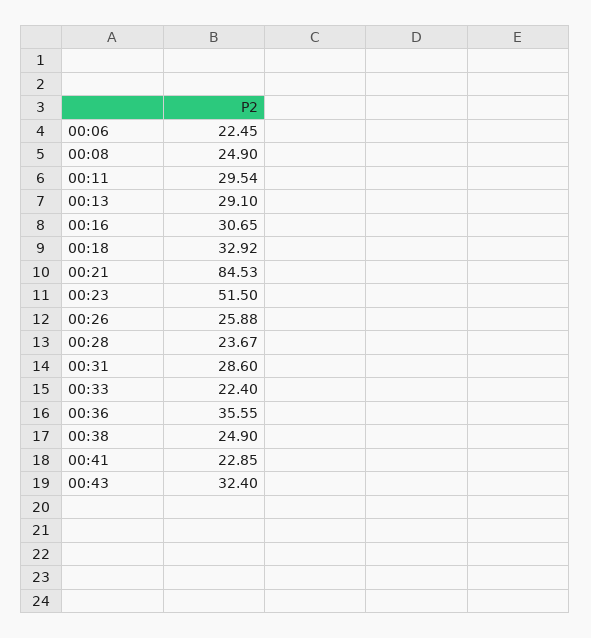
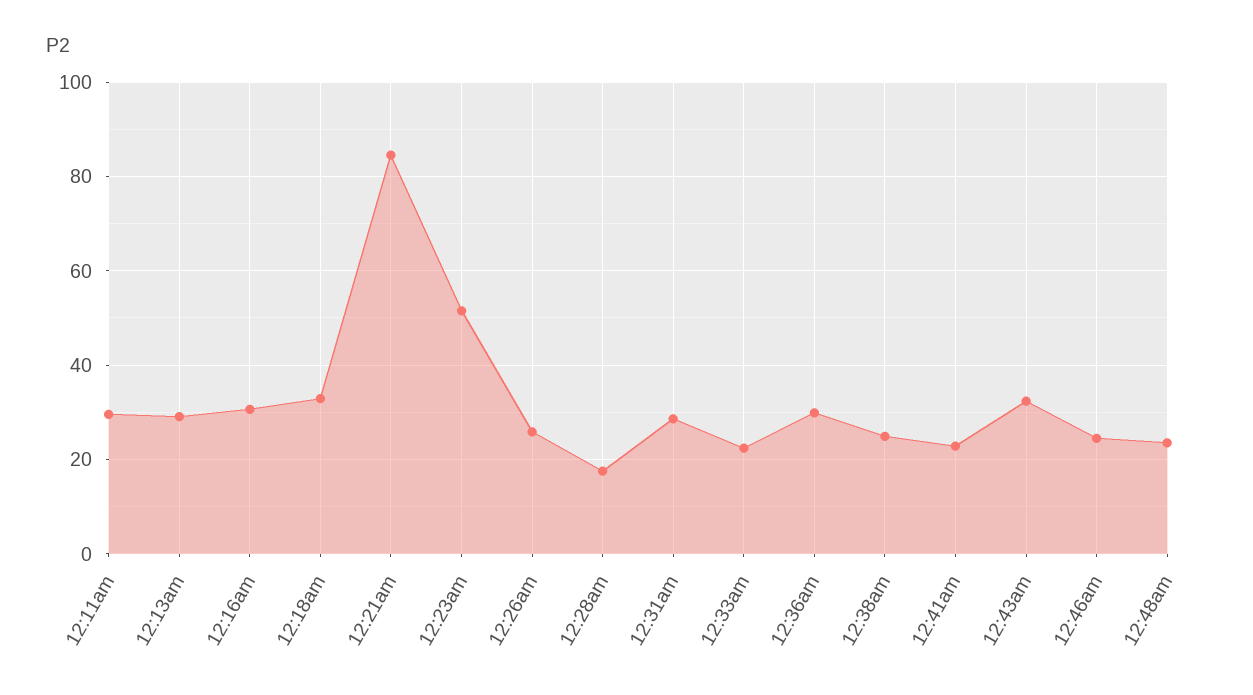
00:06: 22.45 -> none
00:08: 24.9 -> none
00:28: 23.67 -> 18
00:36: 35.55 -> 30
12:46am: none -> 24
12:48am: none -> 24

